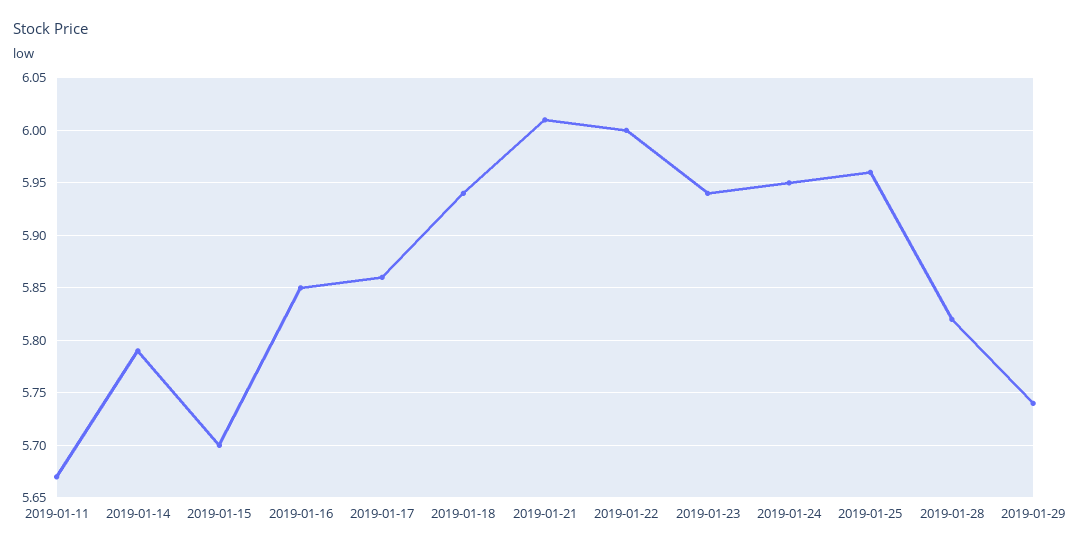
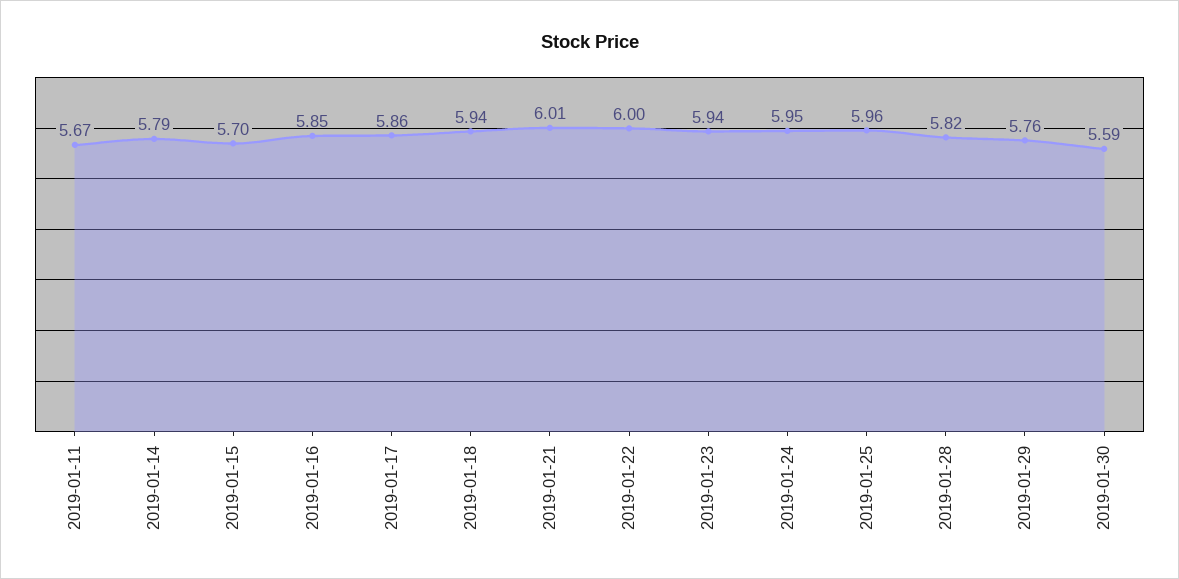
2019-01-29: 5.74 -> 5.76
2019-01-30: none -> 5.59

